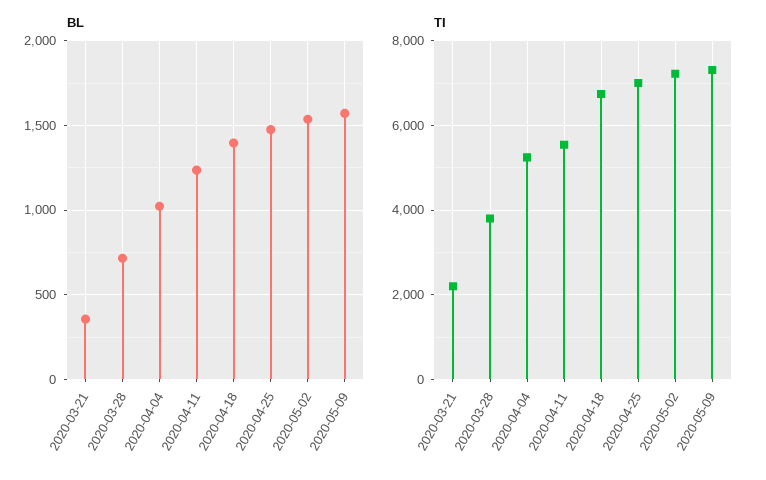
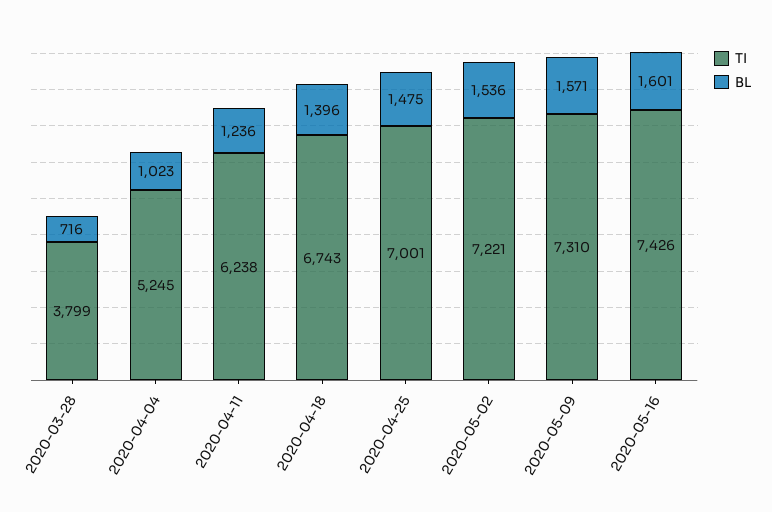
BL, 2020-03-21: 350 -> none
TI, 2020-03-21: 2200 -> none
TI, 2020-04-11: 5600 -> 6238
TI, 2020-05-16: none -> 7426
BL, 2020-05-16: none -> 1601

